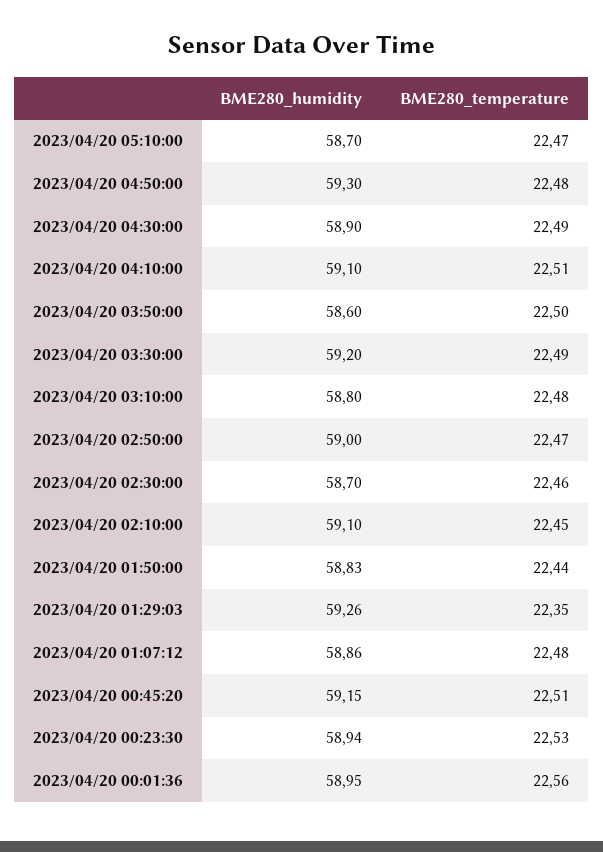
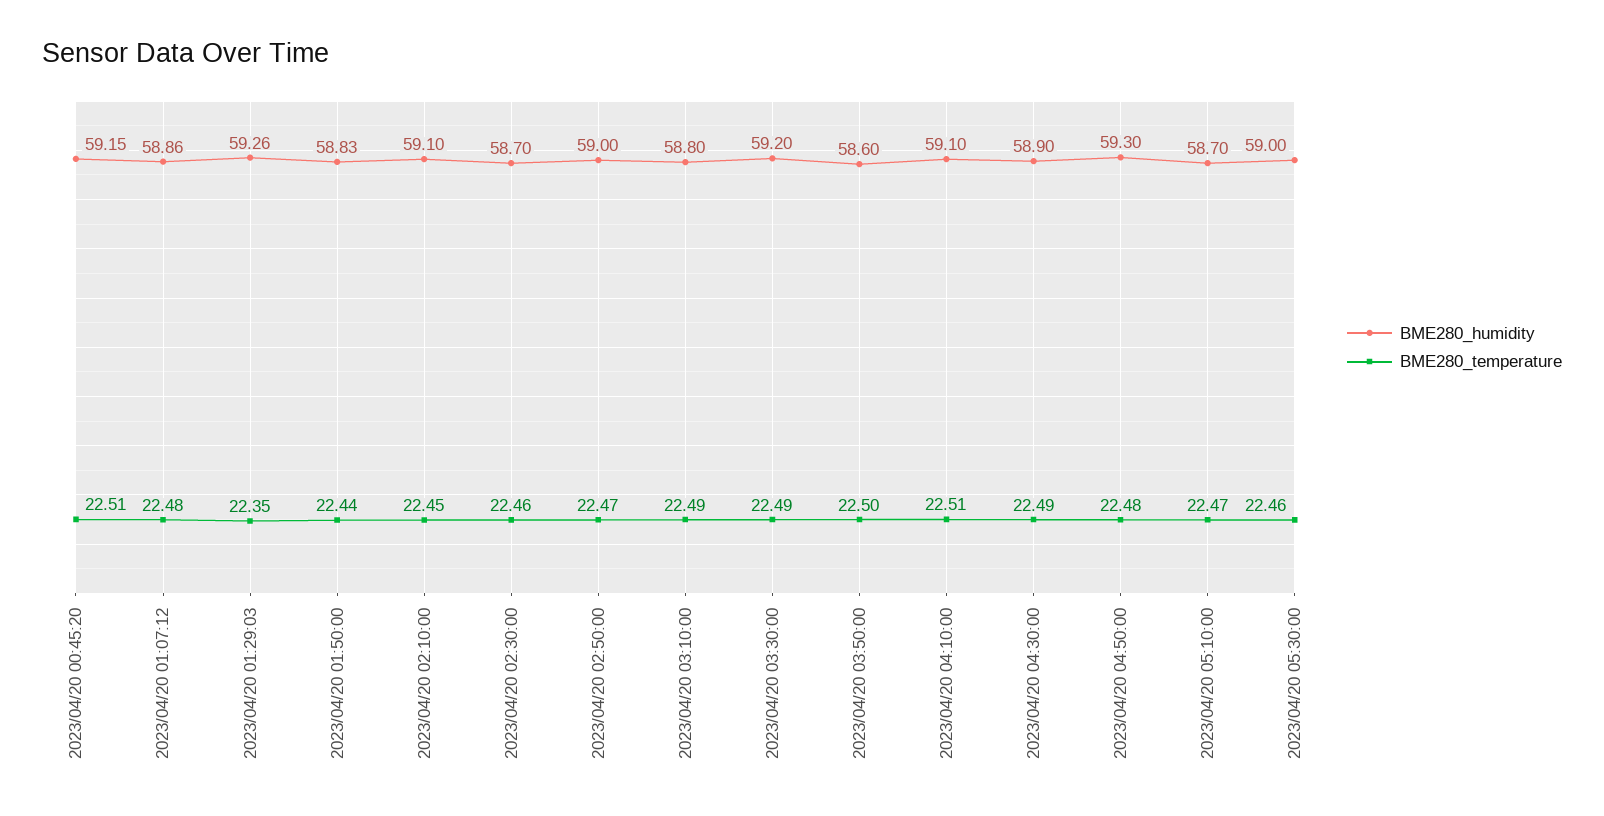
BME280_temperature, 2023/04/20 03:10:00: 22.48 -> 22.49
BME280_humidity, 2023/04/20 00:23:30: 58.94 -> none
BME280_temperature, 2023/04/20 00:23:30: 22.53 -> none
BME280_humidity, 2023/04/20 00:01:36: 58.95 -> none
BME280_temperature, 2023/04/20 00:01:36: 22.56 -> none
BME280_humidity, 2023/04/20 05:30:00: none -> 59
BME280_temperature, 2023/04/20 05:30:00: none -> 22.46

